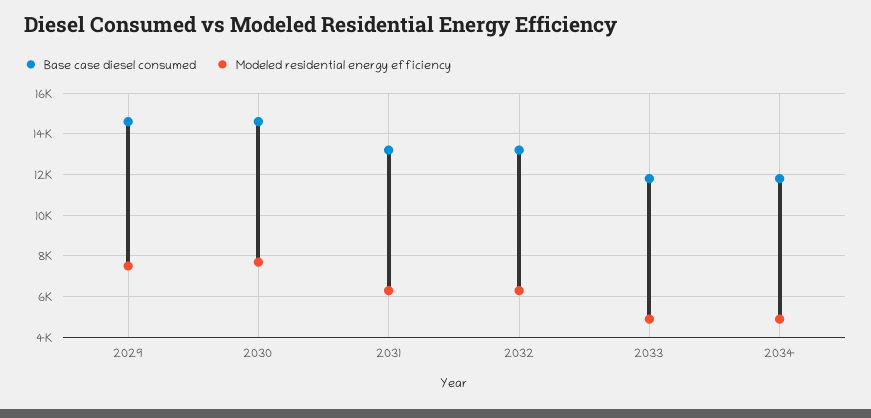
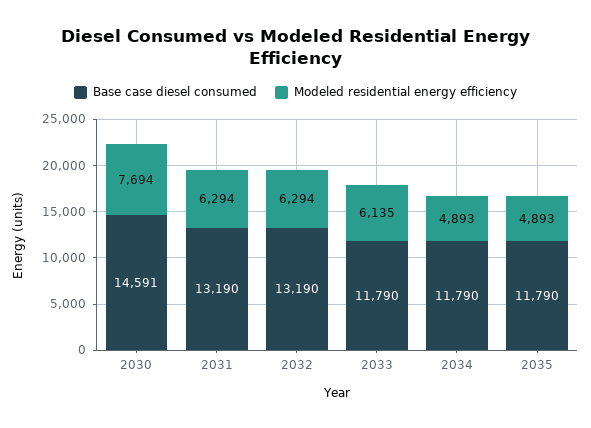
Base case diesel consumed, 2029: 14500 -> none
Modeled residential energy efficiency, 2029: 7500 -> none
Modeled residential energy efficiency, 2033: 5000 -> 6135
Base case diesel consumed, 2035: none -> 11790
Modeled residential energy efficiency, 2035: none -> 4893

